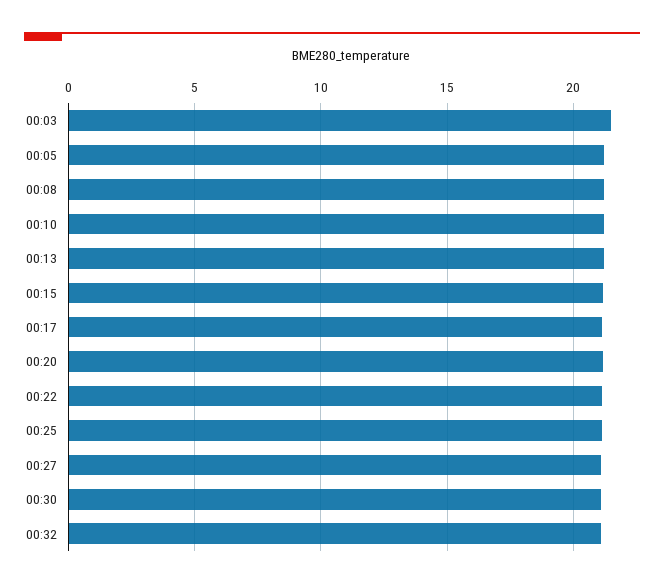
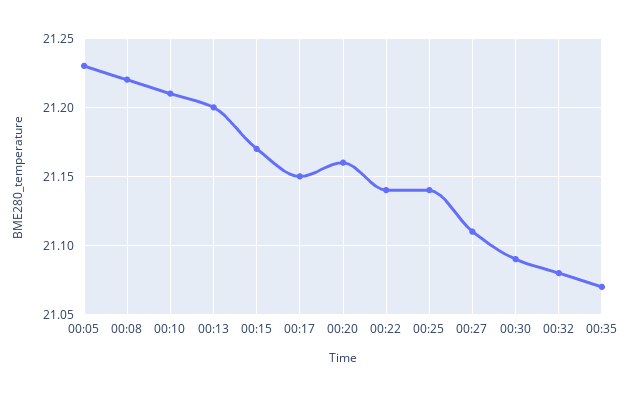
00:03: 21.5 -> none
00:35: none -> 21.07

